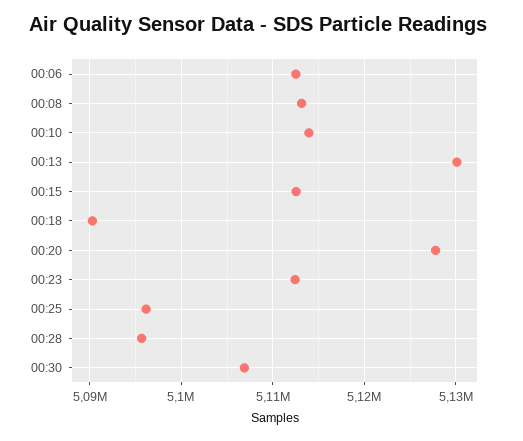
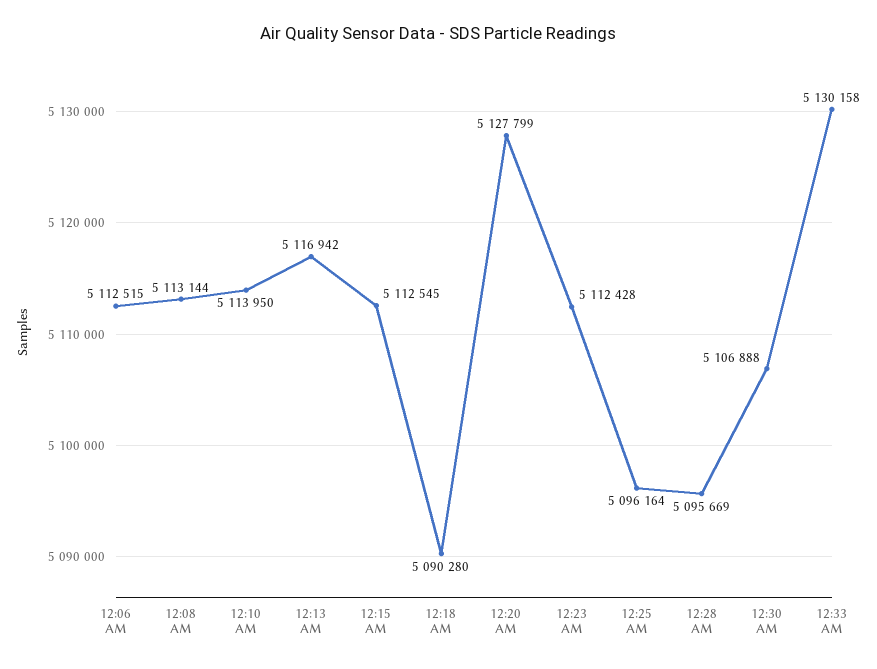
00:13: 5130000 -> 5116942
12:33 AM: none -> 5130158

